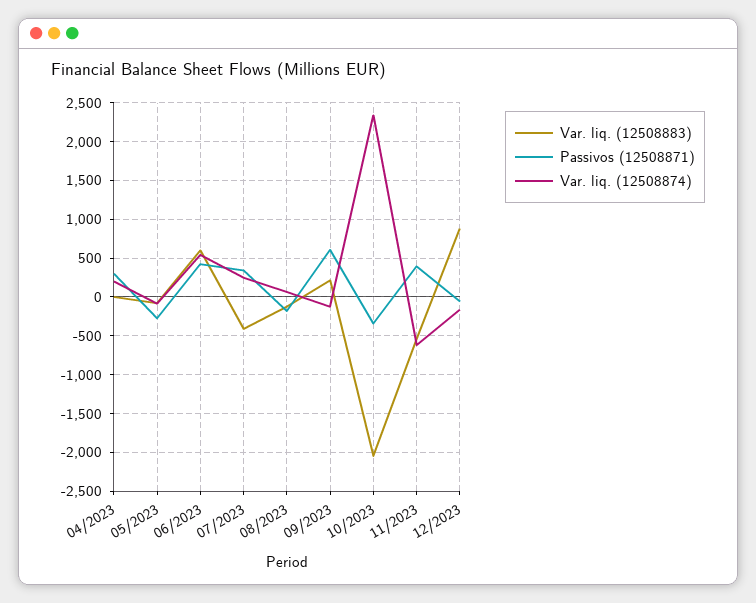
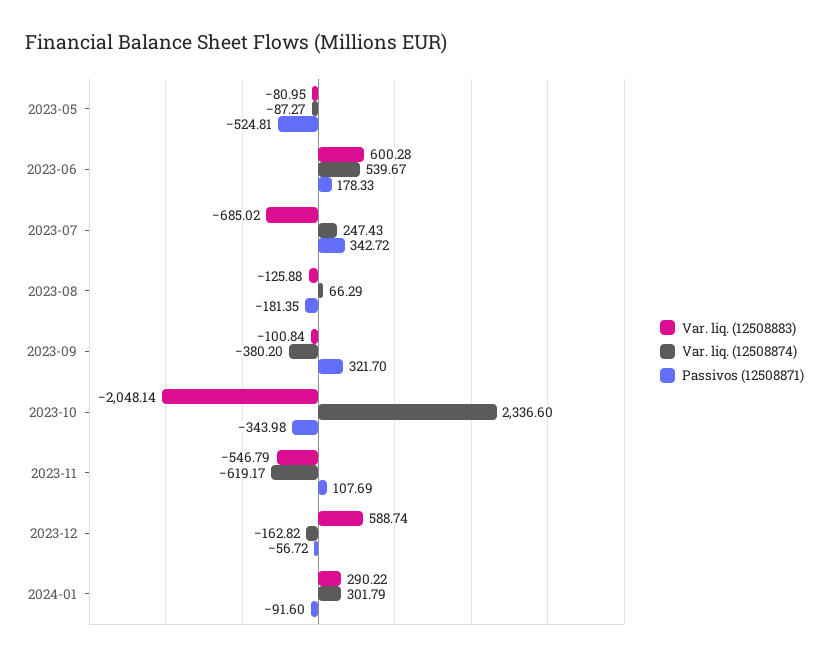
Var. liq. (12508883), 04/2023: 0 -> none
Passivos (12508871), 04/2023: 300 -> none
Var. liq. (12508874), 04/2023: 200 -> none
Passivos (12508871), 05/2023: -300 -> -524.81
Passivos (12508871), 06/2023: 400 -> 178.33
Var. liq. (12508883), 07/2023: -400 -> -685.02
Var. liq. (12508883), 09/2023: 200 -> -100.84
Passivos (12508871), 09/2023: 600 -> 321.7
Var. liq. (12508874), 09/2023: -100 -> -380.2
Passivos (12508871), 11/2023: 400 -> 107.69
Var. liq. (12508883), 12/2023: 900 -> 588.74
Var. liq. (12508883), 2024-01: none -> 290.22
Var. liq. (12508874), 2024-01: none -> 301.79
Passivos (12508871), 2024-01: none -> -91.6

